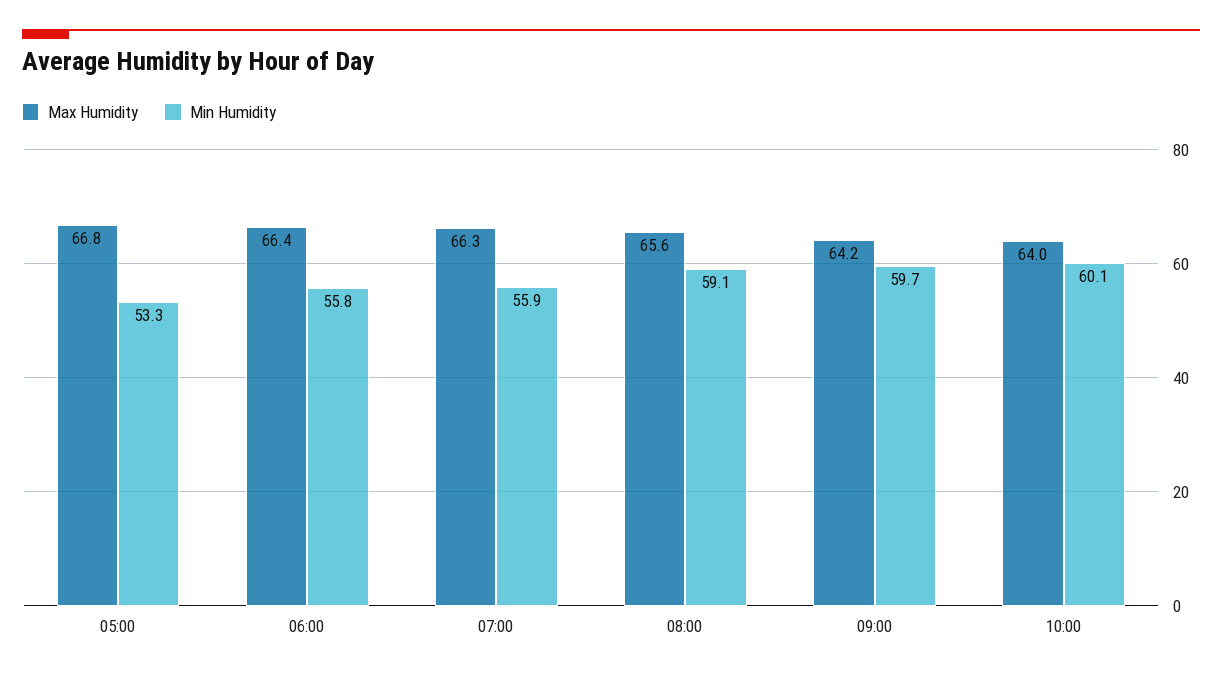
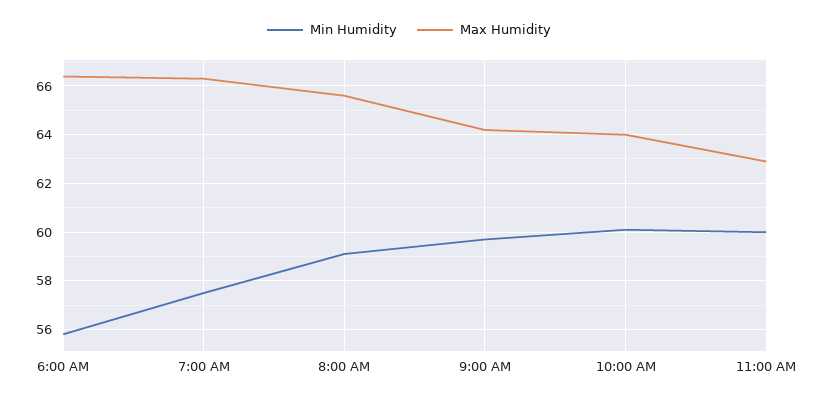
Max Humidity, 05:00: 66.8 -> none
Min Humidity, 05:00: 53.3 -> none
Min Humidity, 07:00: 55.9 -> 57.5
Min Humidity, 11:00 AM: none -> 60
Max Humidity, 11:00 AM: none -> 63

